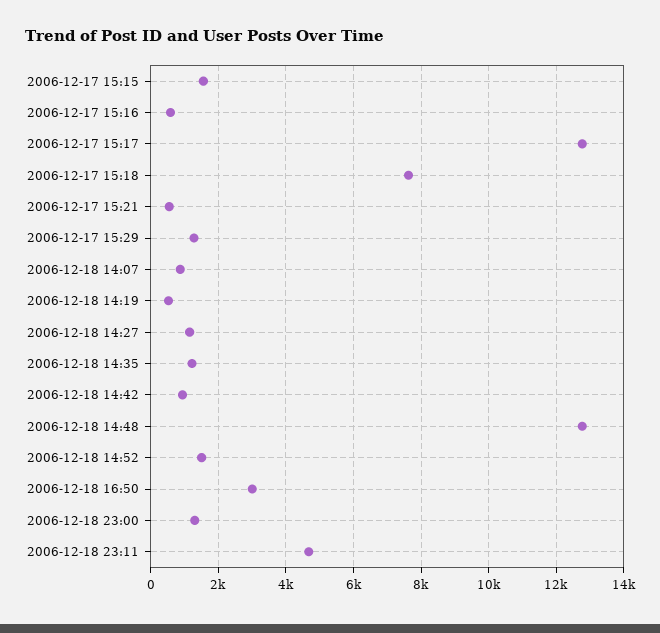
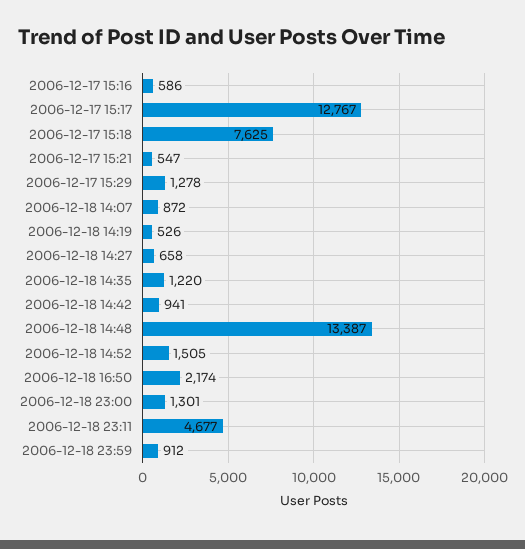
2006-12-17 15:15: 1600 -> none
2006-12-18 14:27: 1200 -> 658
2006-12-18 14:48: 12800 -> 13387
2006-12-18 16:50: 3000 -> 2174
2006-12-18 23:59: none -> 912

